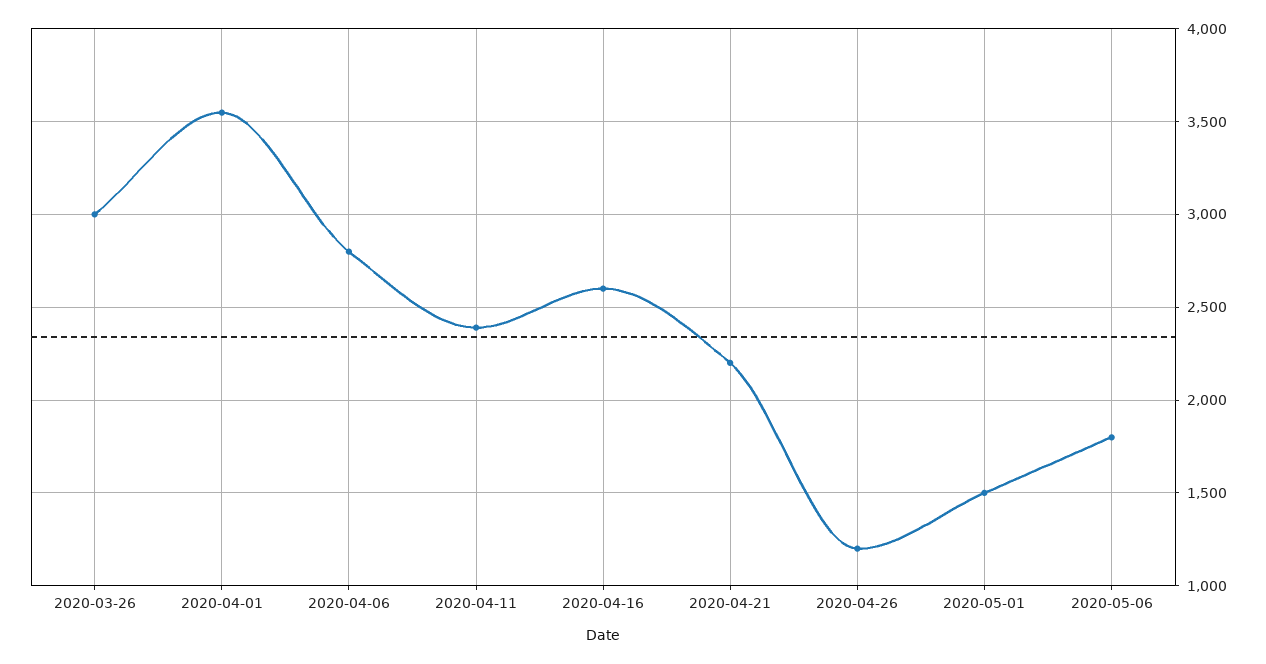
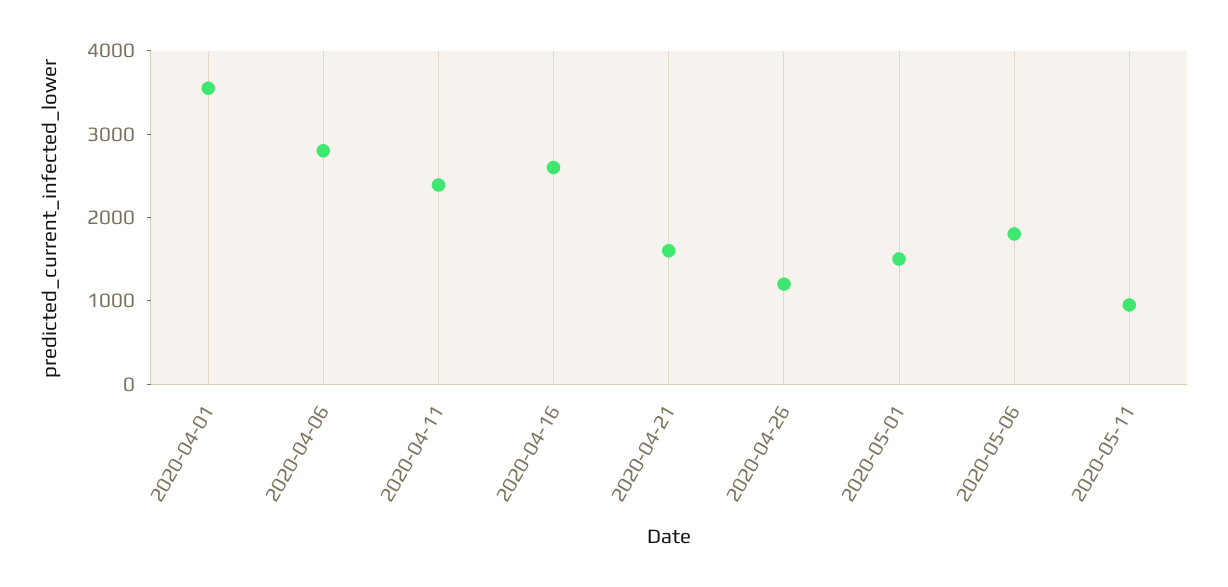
2020-03-26: 3000 -> none
2020-04-21: 2200 -> 1600
2020-05-11: none -> 1000

